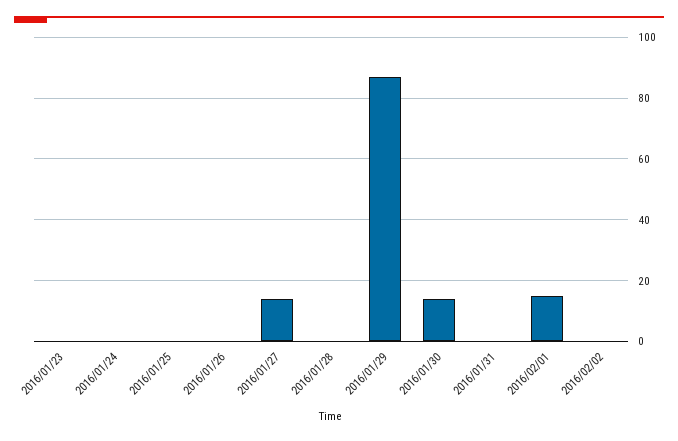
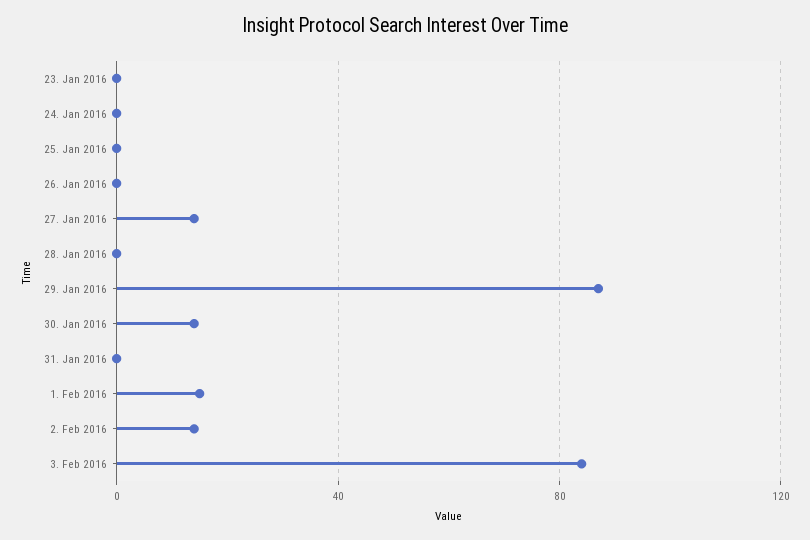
2016/02/02: 0 -> 15
3. Feb 2016: none -> 85

